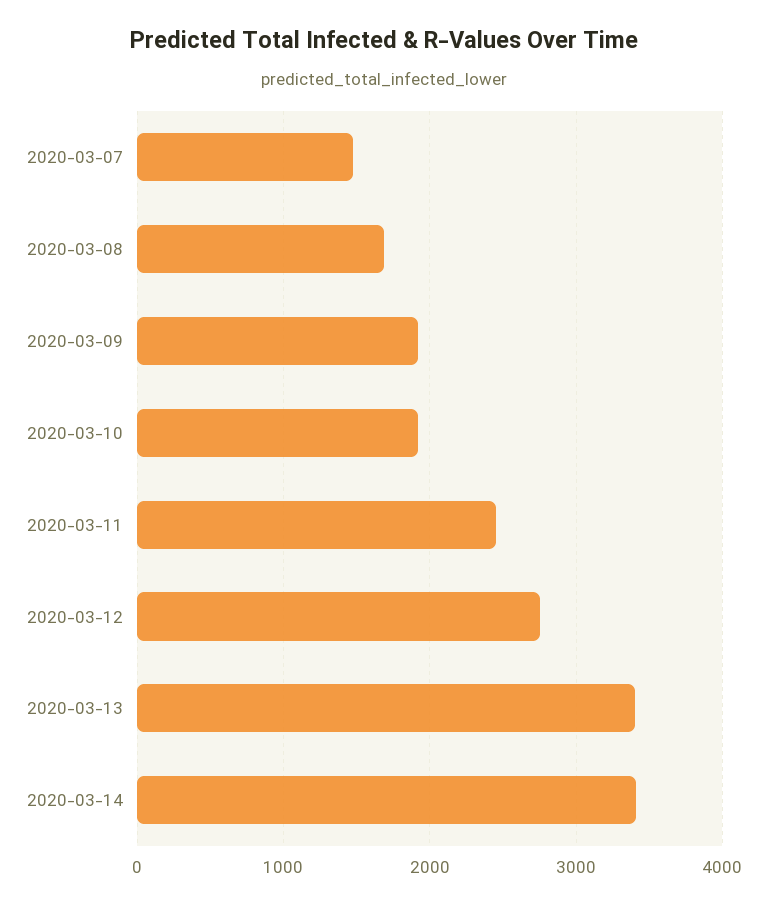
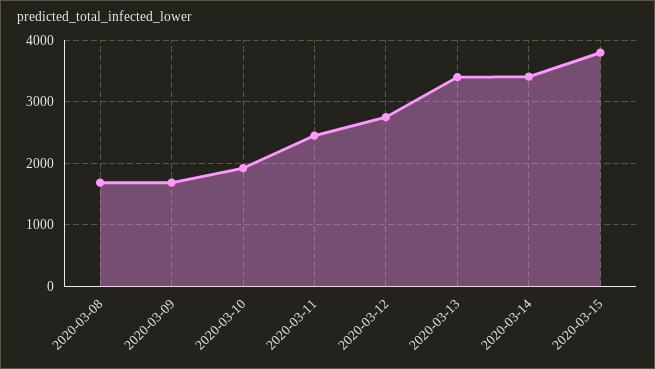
2020-03-07: 1500 -> none
2020-03-09: 1900 -> 1700
2020-03-15: none -> 3800

